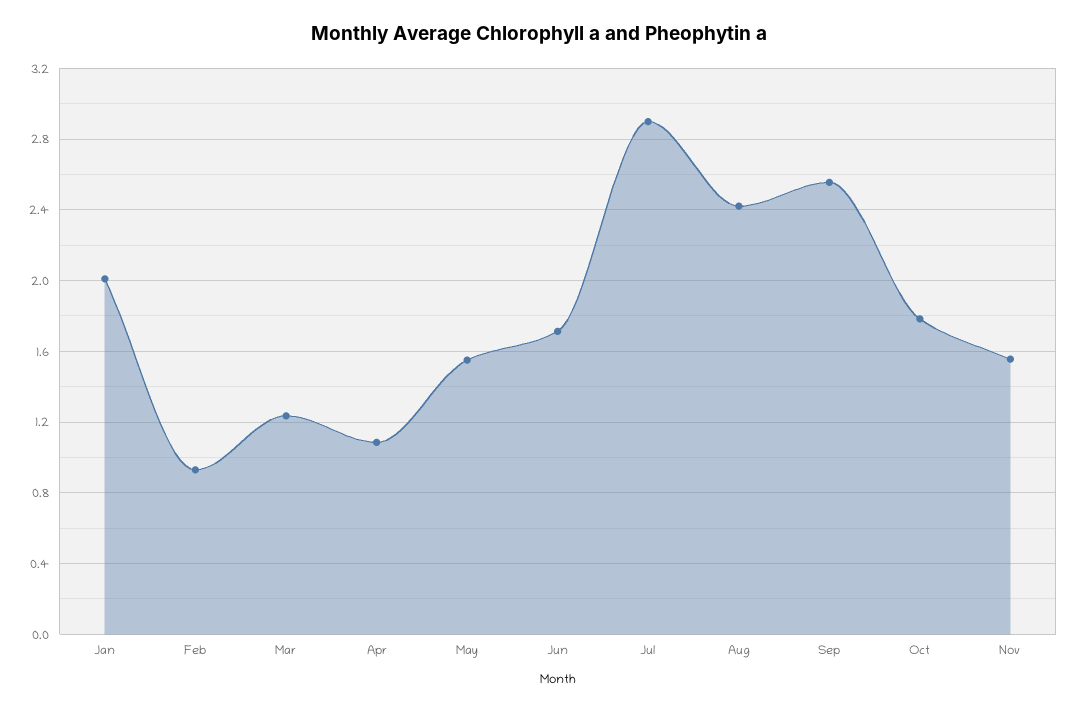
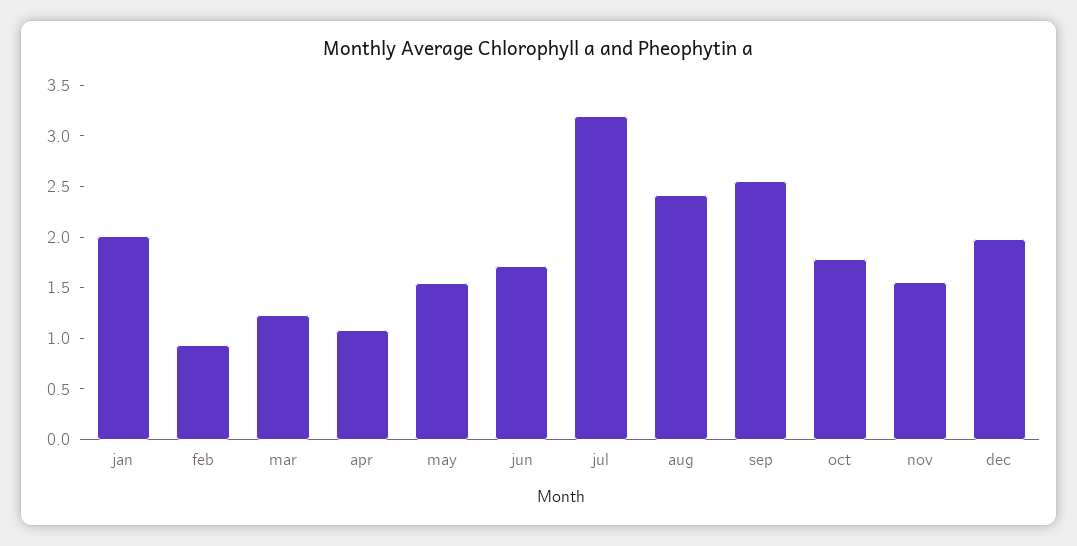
Jul: 2.9 -> 3.2
dec: none -> 2

